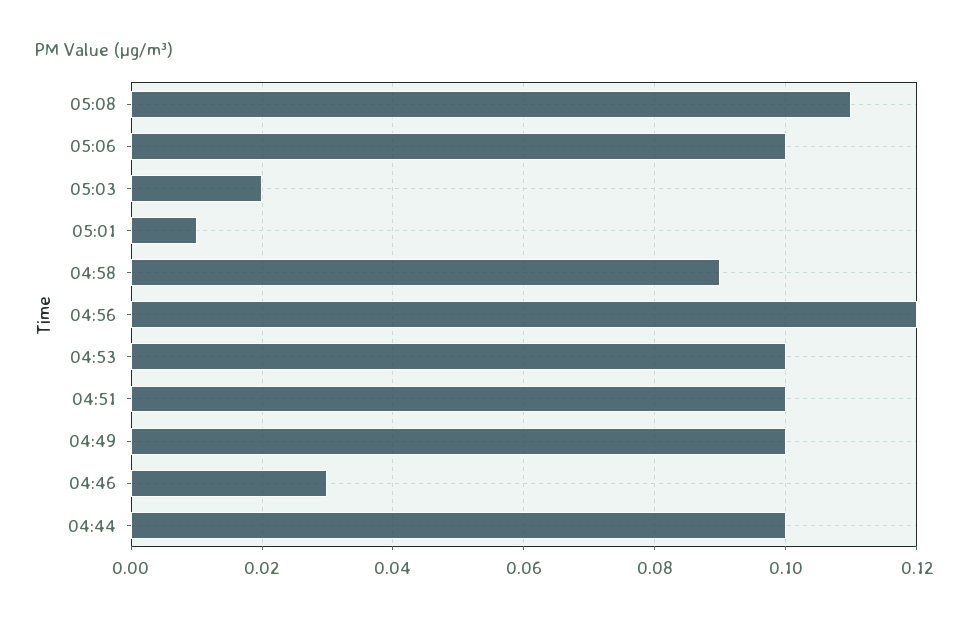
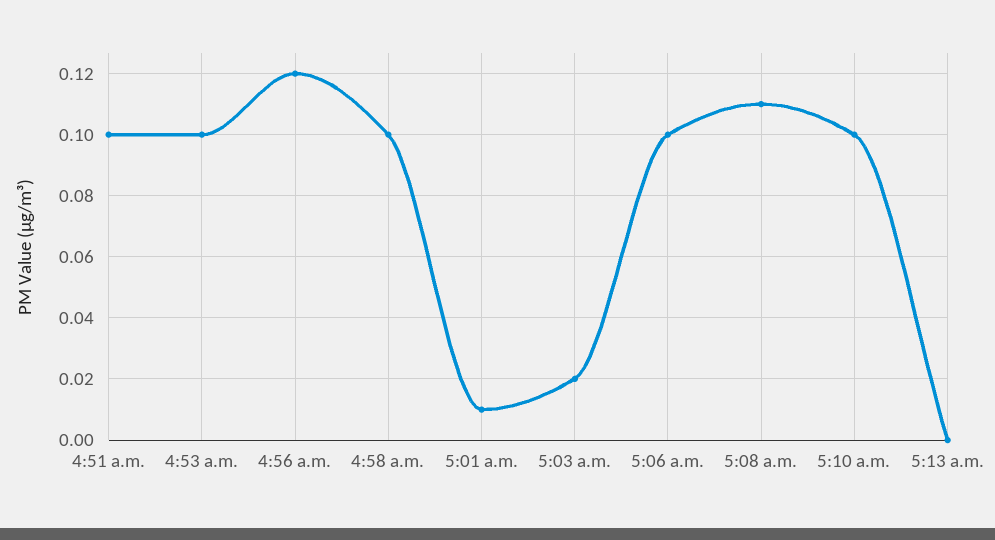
04:58: 0.09 -> 0.1
04:49: 0.1 -> none
04:46: 0.03 -> none
04:44: 0.1 -> none
5:10 a.m.: none -> 0.1
5:13 a.m.: none -> 0

